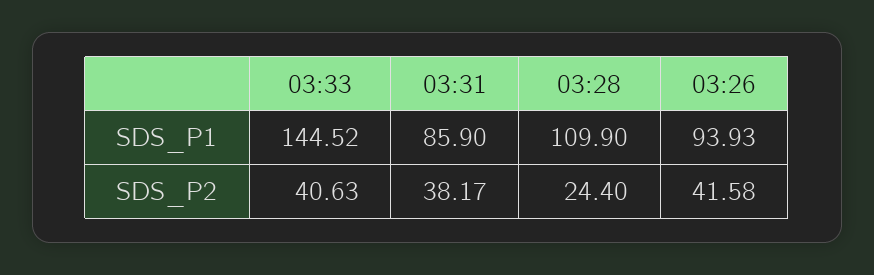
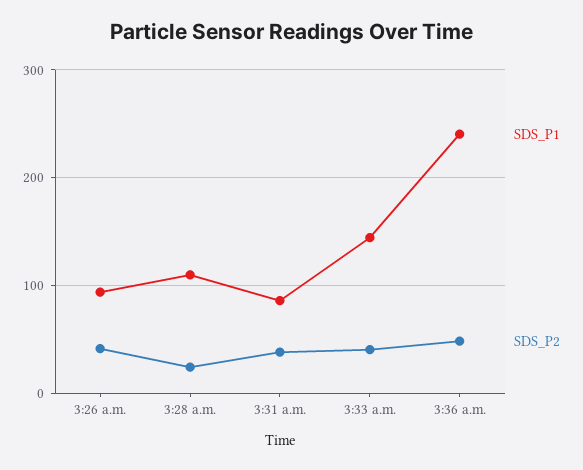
SDS_P1, 3:36 a.m.: none -> 240
SDS_P2, 3:36 a.m.: none -> 50

